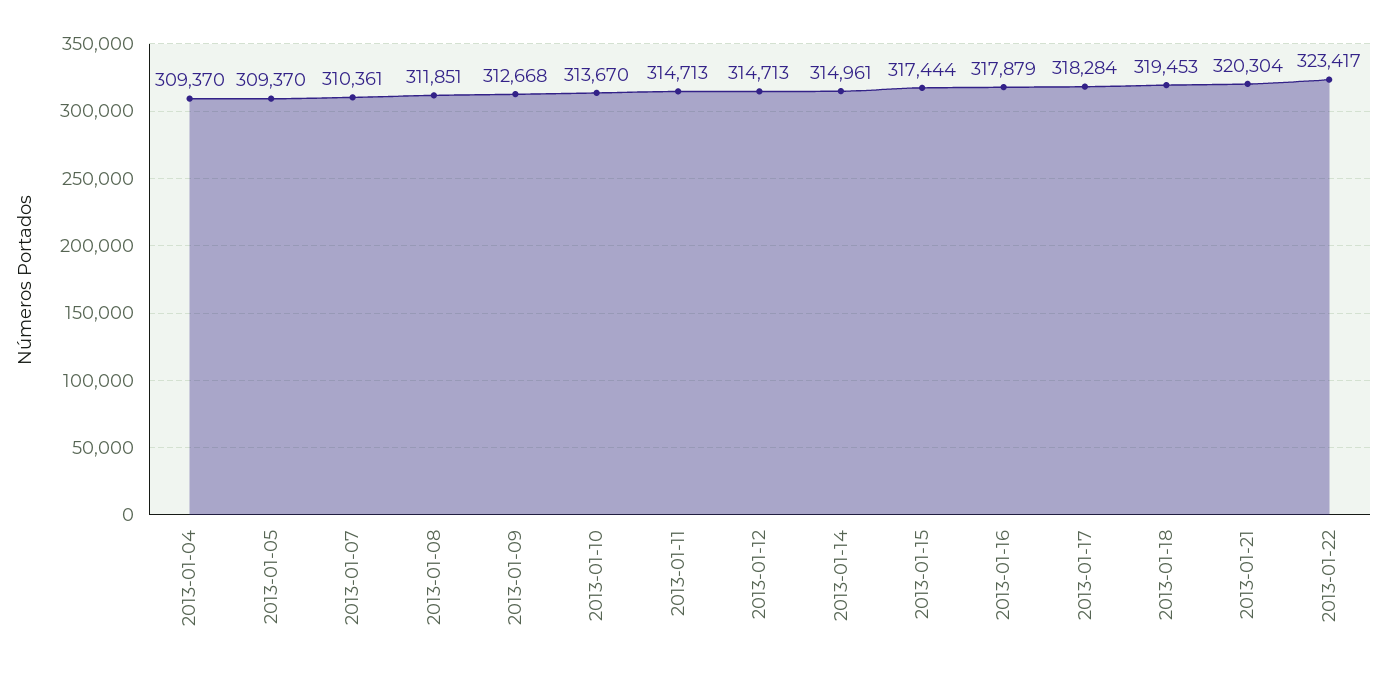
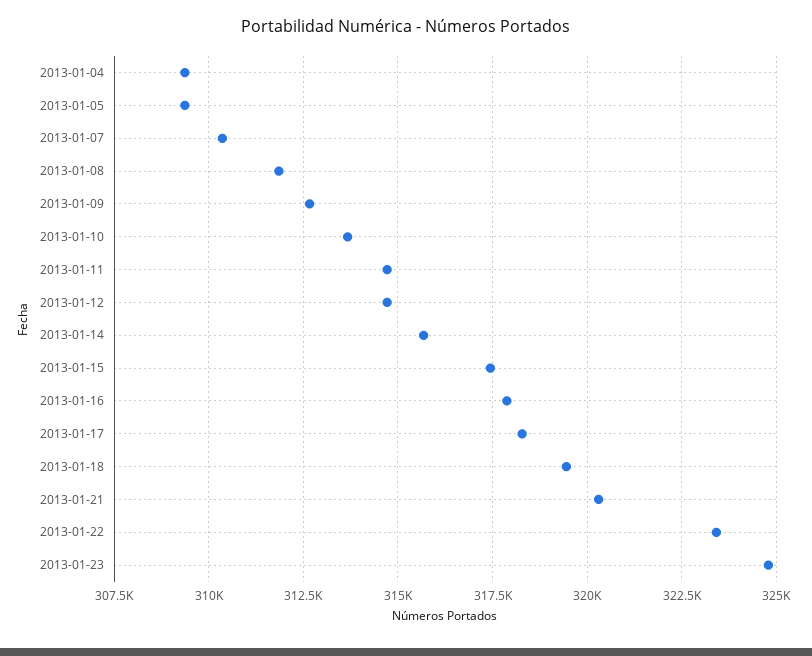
2013-01-14: 314961 -> 315750
2013-01-23: none -> 324750

